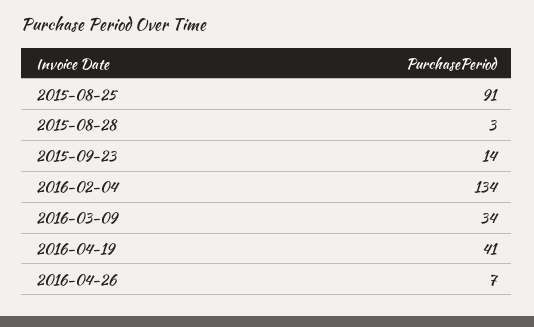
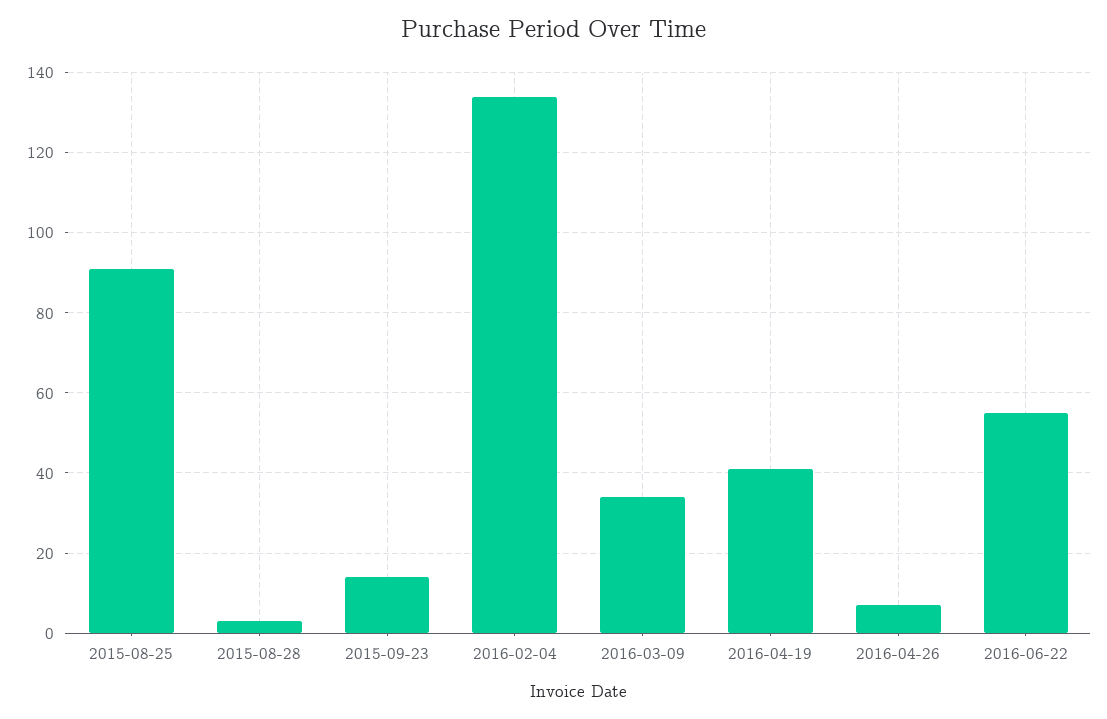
2016-06-22: none -> 55

